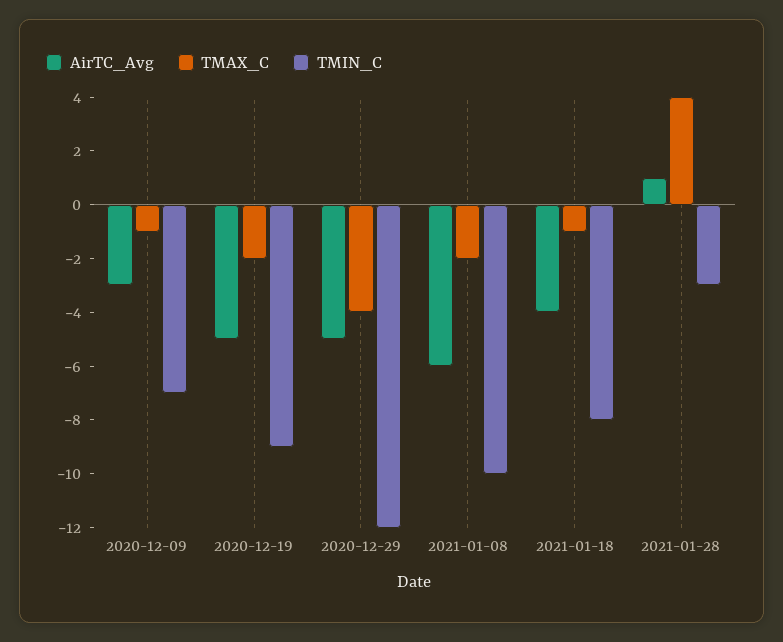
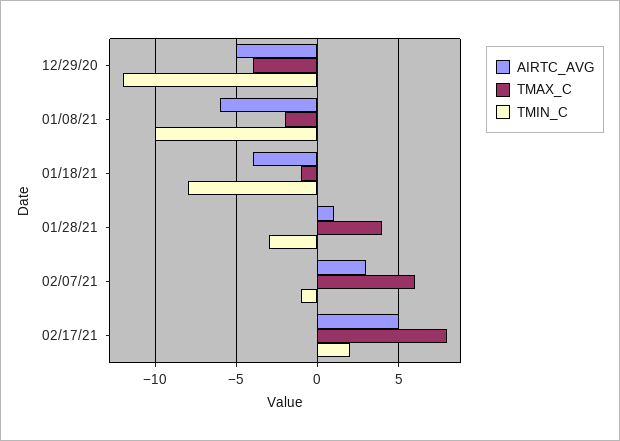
AirTC_Avg, 2020-12-09: -3 -> none
TMAX_C, 2020-12-09: -1 -> none
TMIN_C, 2020-12-09: -7 -> none
AirTC_Avg, 2020-12-19: -5 -> none
TMAX_C, 2020-12-19: -2 -> none
TMIN_C, 2020-12-19: -9 -> none
AirTC_Avg, 02/07/21: none -> 3
TMAX_C, 02/07/21: none -> 6
TMIN_C, 02/07/21: none -> -1
AirTC_Avg, 02/17/21: none -> 5
TMAX_C, 02/17/21: none -> 8
TMIN_C, 02/17/21: none -> 2

